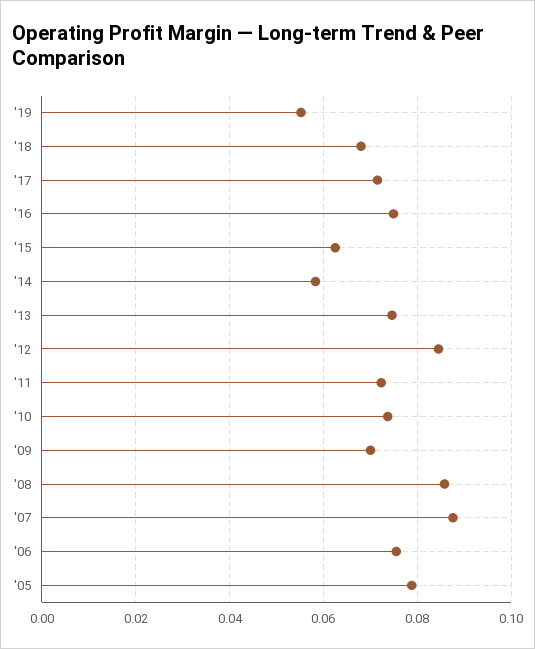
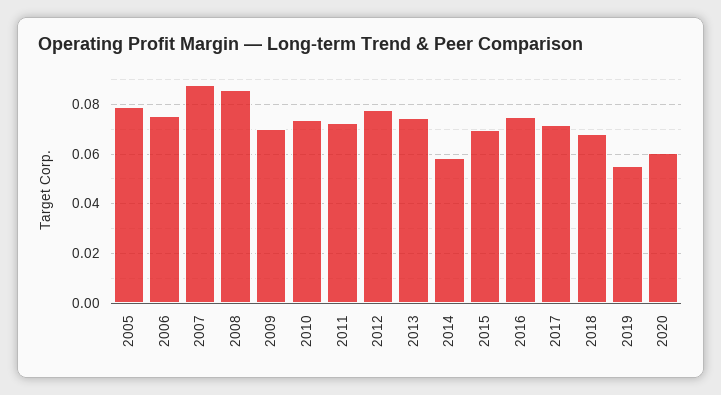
'15: 0.062 -> 0.07
'12: 0.084 -> 0.0775
2020: none -> 0.06

